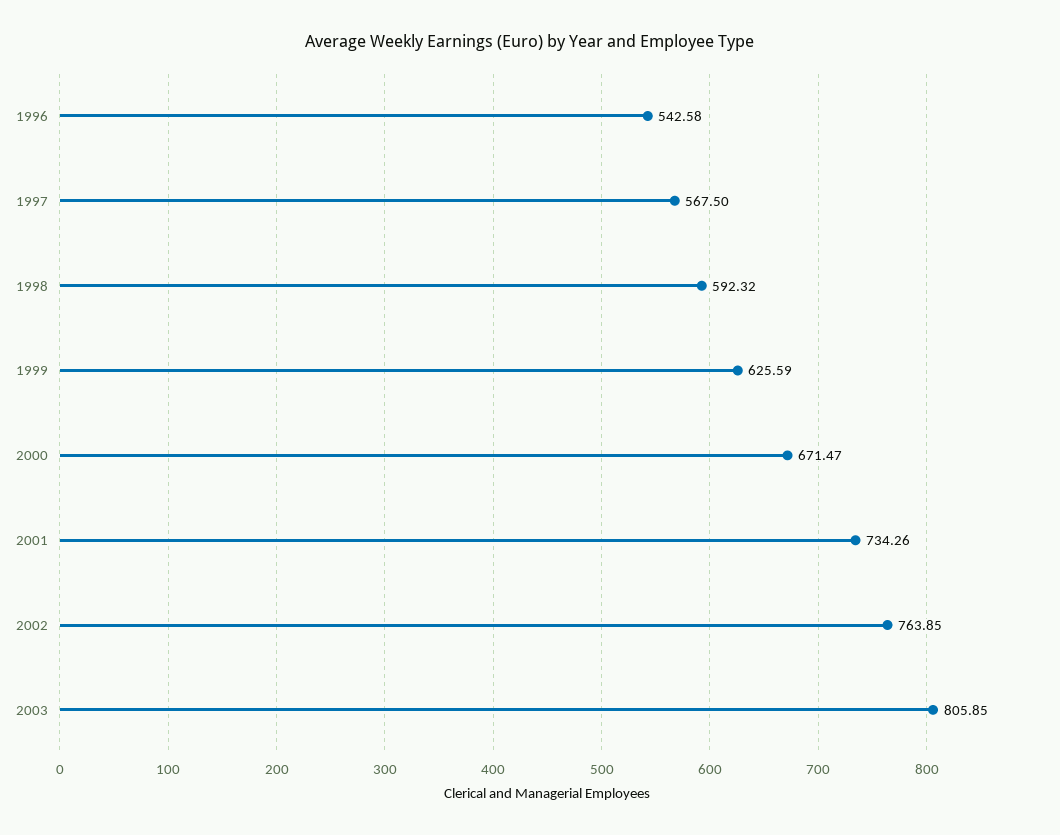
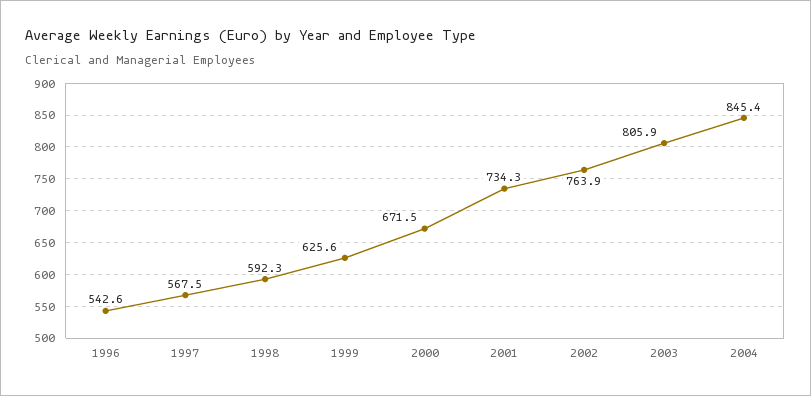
2004: none -> 845.4

